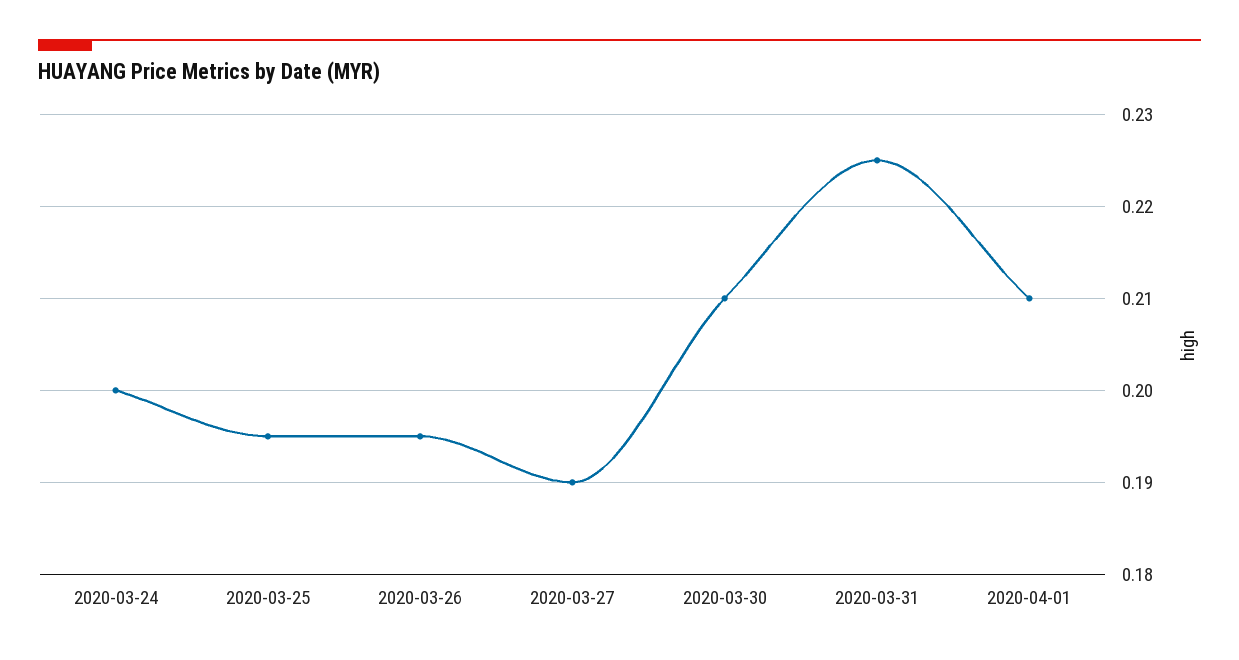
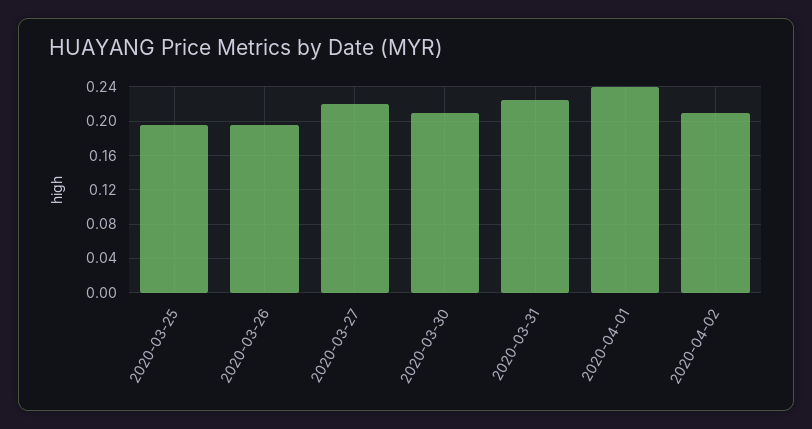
2020-03-24: 0.2 -> none
2020-03-27: 0.19 -> 0.22
2020-04-01: 0.21 -> 0.24
2020-04-02: none -> 0.21

